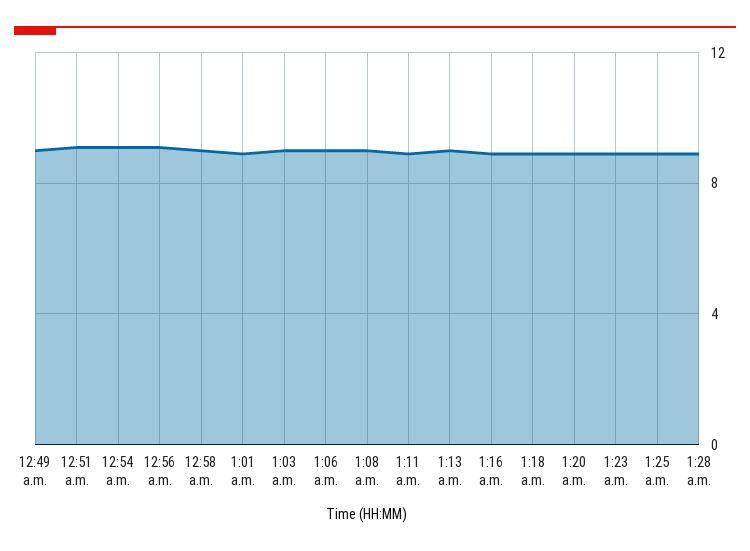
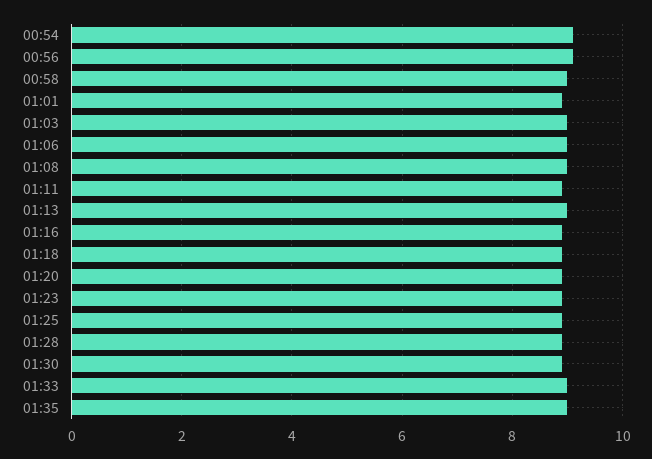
12:49 a.m.: 9 -> none
12:51 a.m.: 9 -> none
01:30: none -> 9
01:33: none -> 9
01:35: none -> 9

